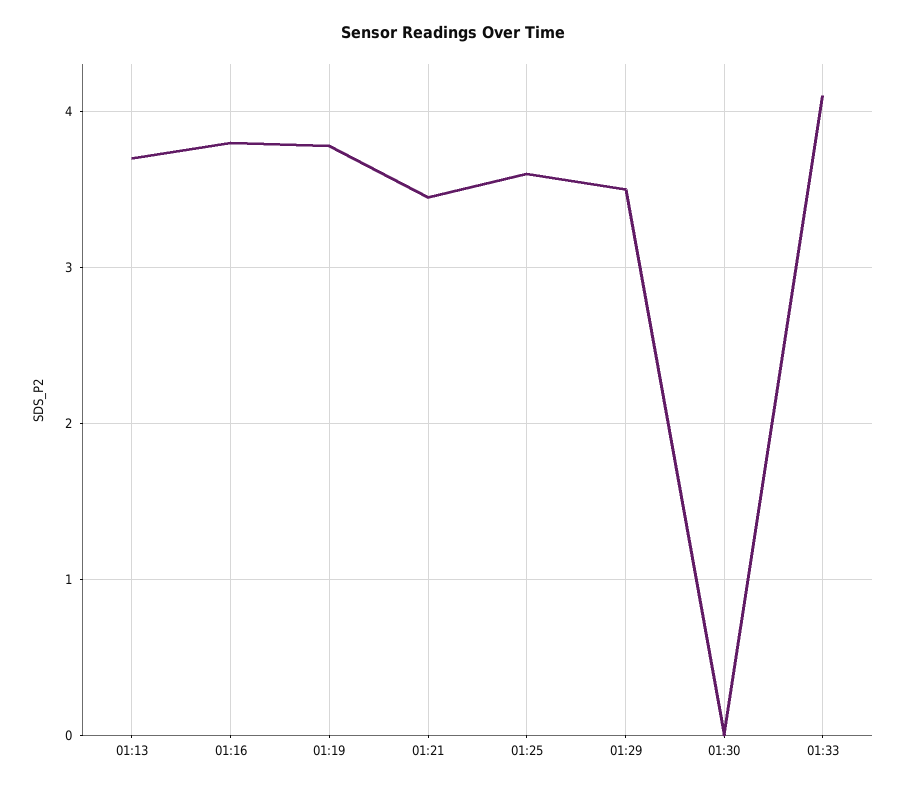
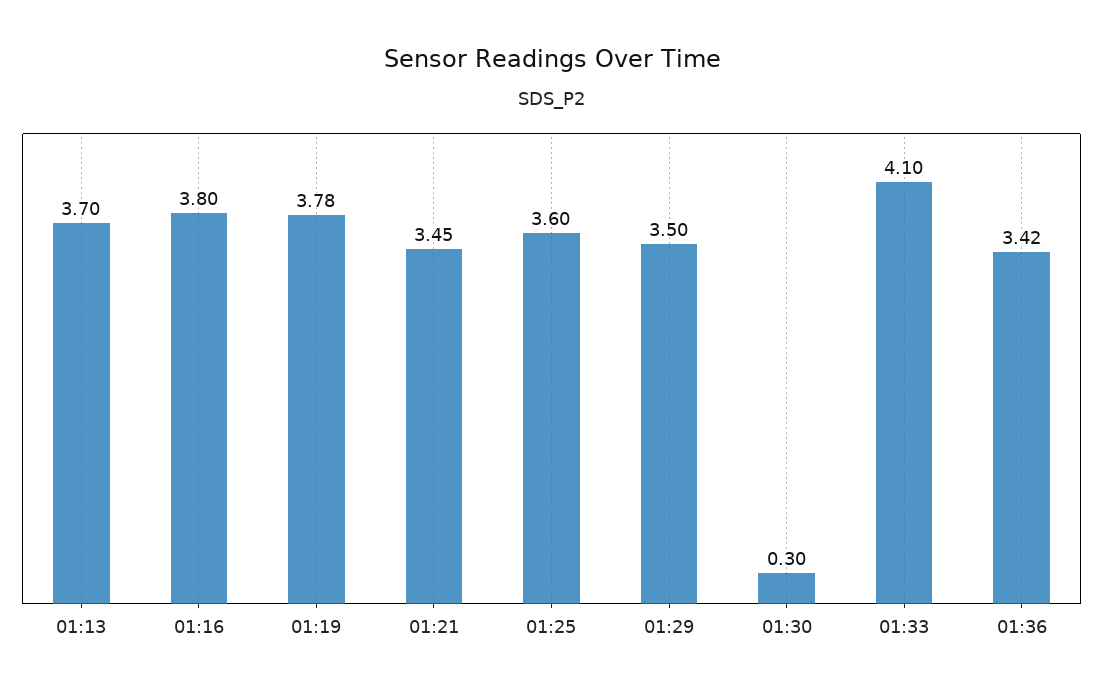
01:30: 0 -> 0.3
01:36: none -> 3.42

